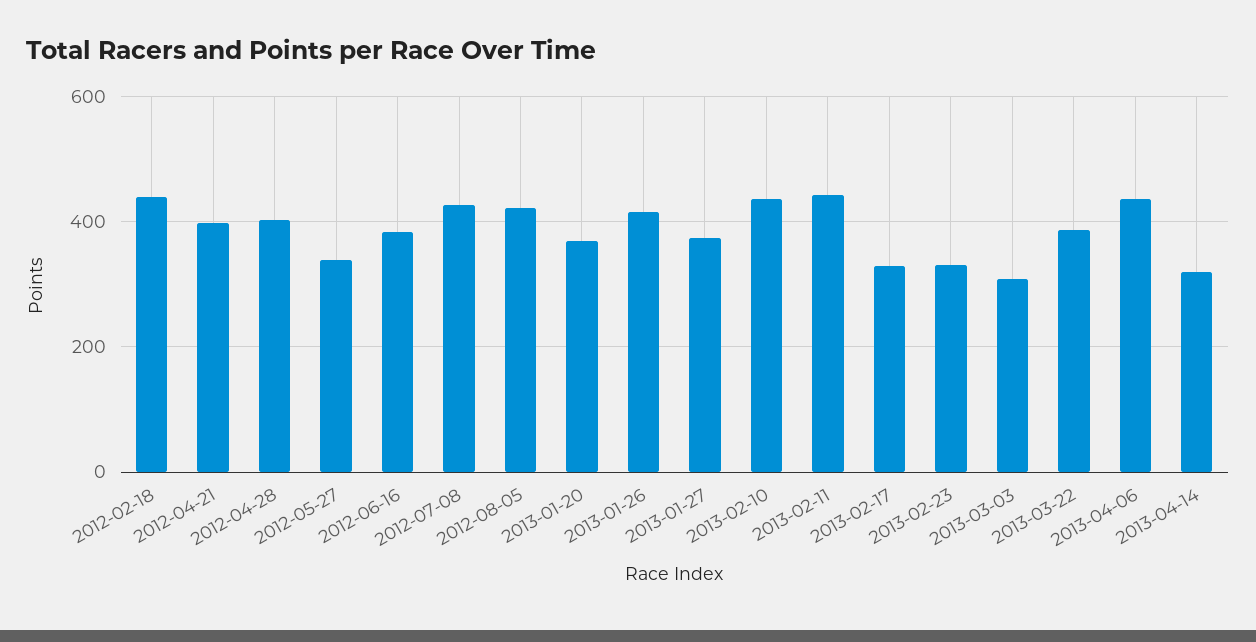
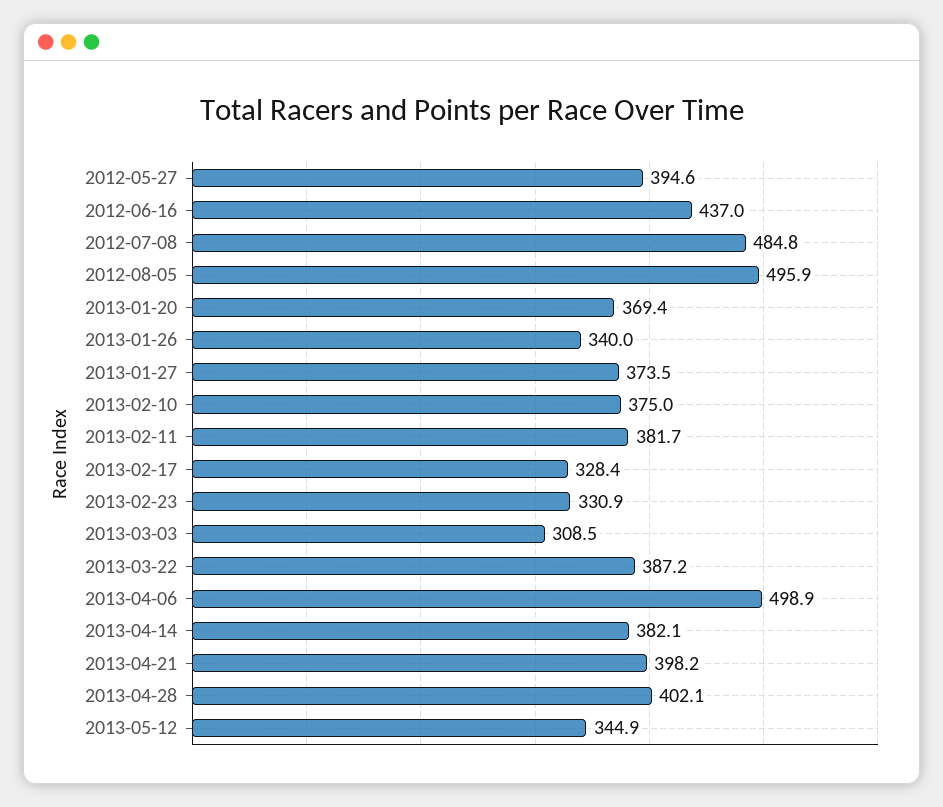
2012-02-18: 440 -> none
2012-04-21: 400 -> none
2012-04-28: 400 -> none
2012-05-27: 340 -> 394.6
2012-06-16: 380 -> 437
2012-07-08: 420 -> 484.8
2012-08-05: 420 -> 495.9
2013-01-26: 420 -> 340
2013-02-10: 440 -> 375
2013-02-11: 440 -> 381.7
2013-04-06: 440 -> 498.9
2013-04-14: 320 -> 382.1
2013-04-21: none -> 398.2
2013-04-28: none -> 402.1
2013-05-12: none -> 344.9

